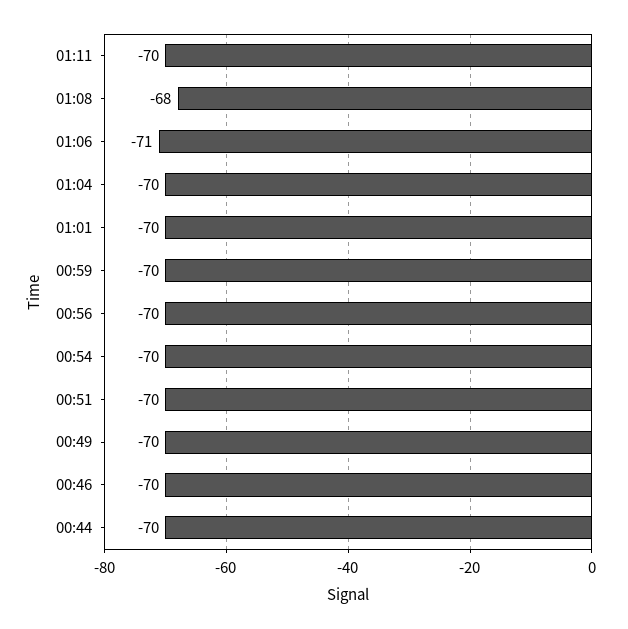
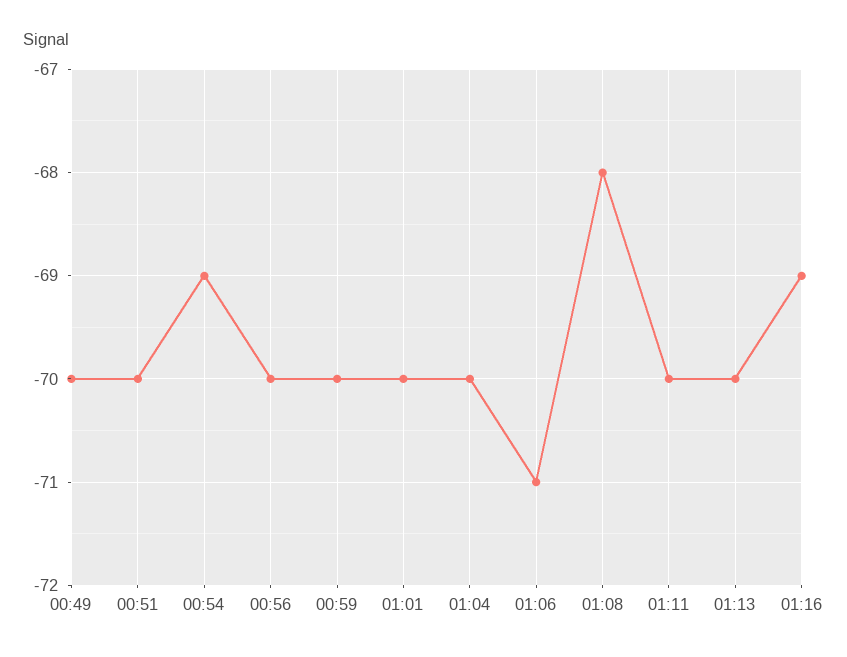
00:54: -70 -> -69
00:46: -70 -> none
00:44: -70 -> none
01:13: none -> -70
01:16: none -> -69

